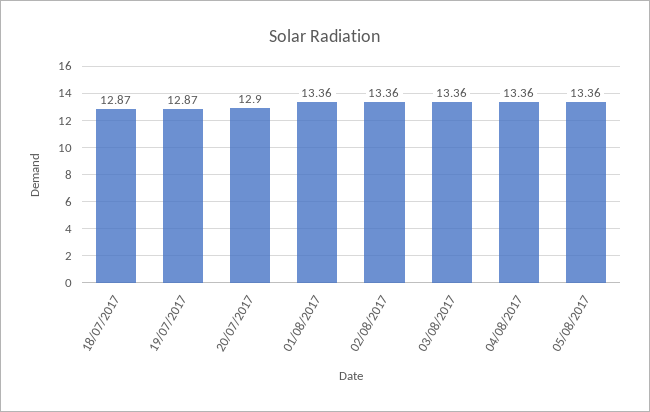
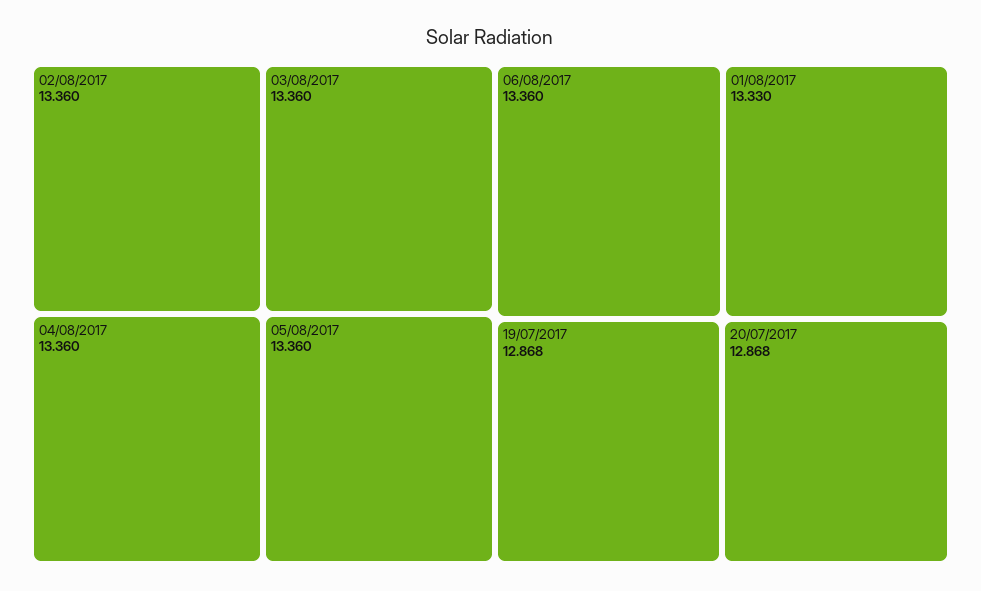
18/07/2017: 12.87 -> none
20/07/2017: 12.9 -> 12.868
01/08/2017: 13.36 -> 13.33
06/08/2017: none -> 13.36

